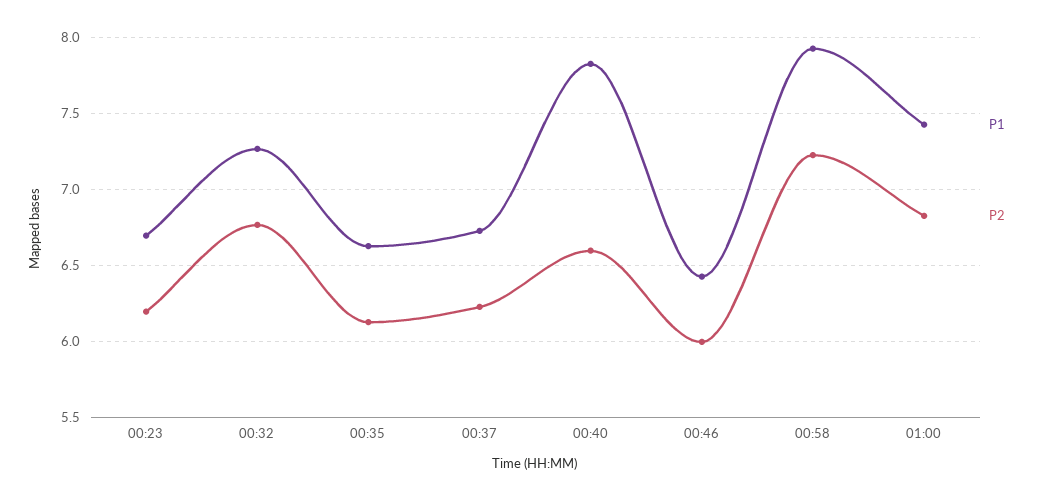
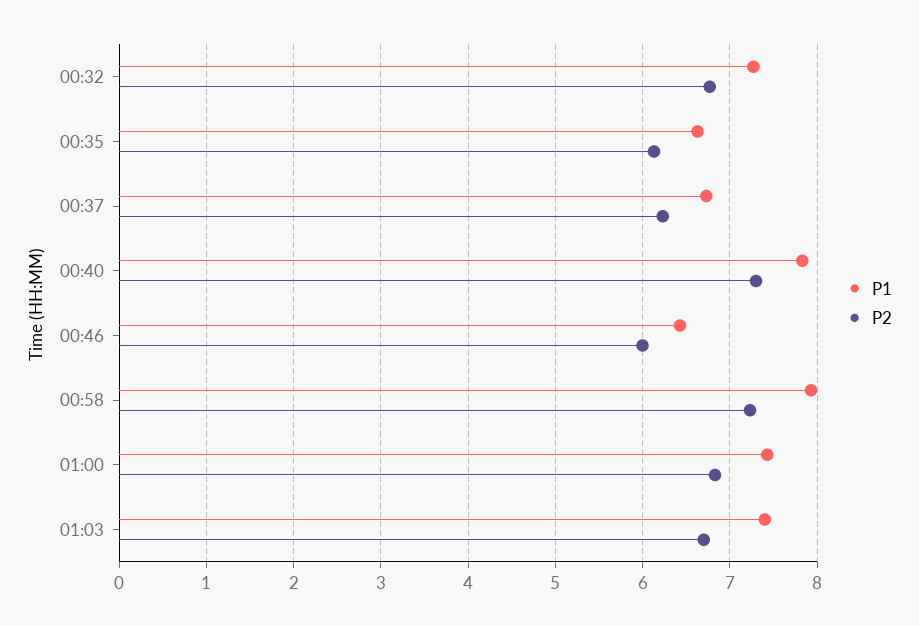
P1, 00:23: 6.7 -> none
P2, 00:23: 6.2 -> none
P2, 00:40: 6.6 -> 7.3
P1, 01:03: none -> 7.4
P2, 01:03: none -> 6.7

